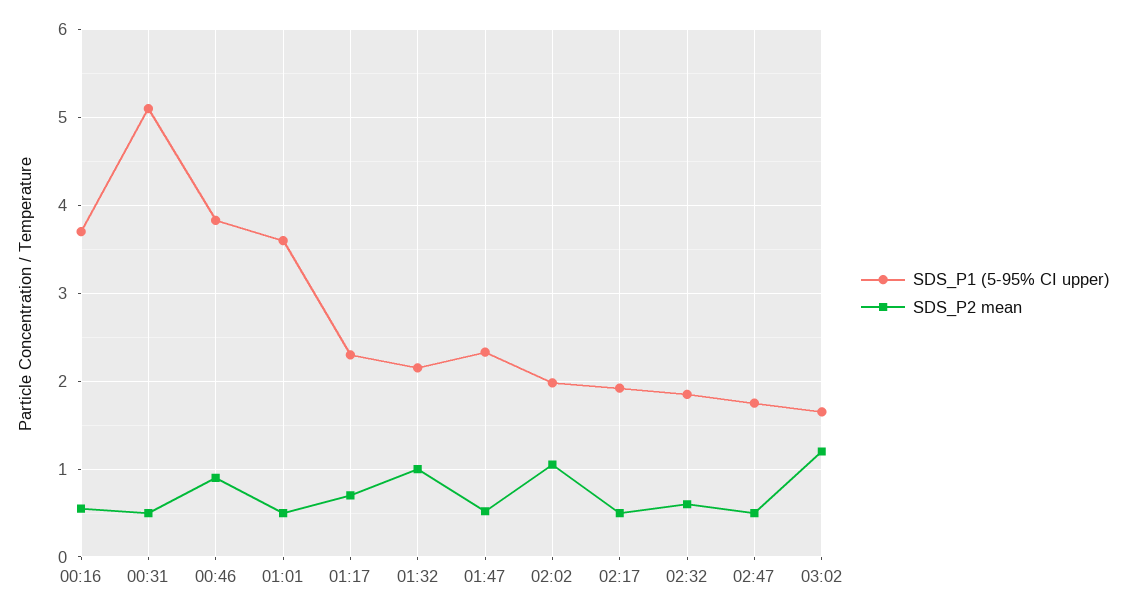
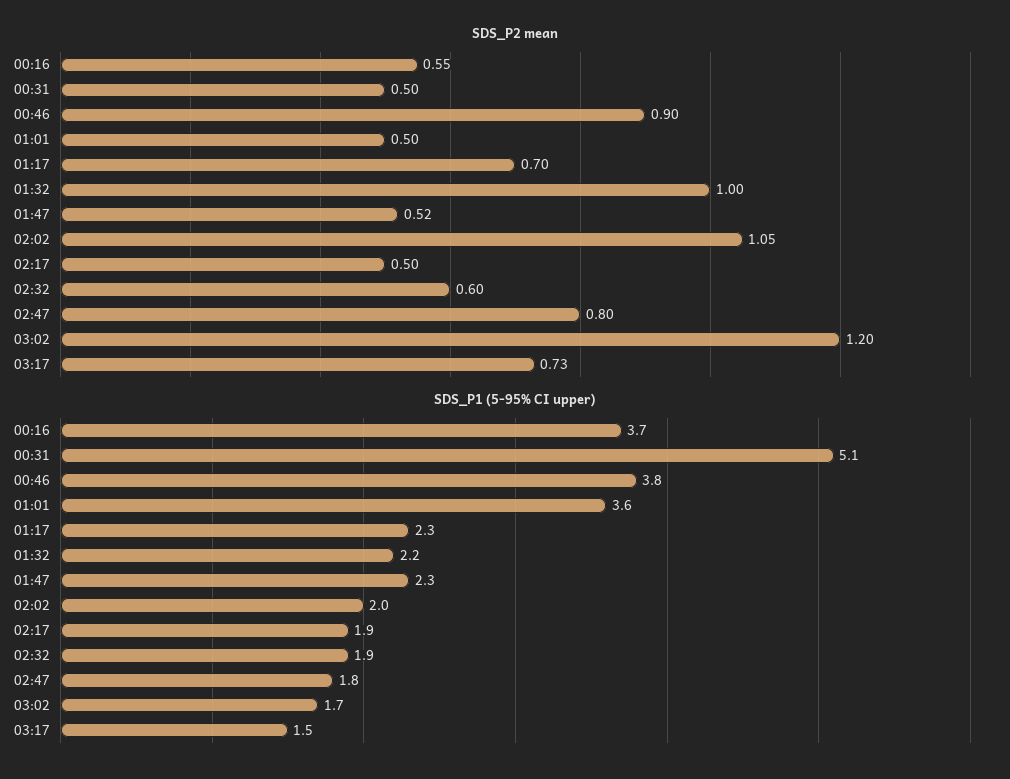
SDS_P2 mean, 02:47: 0.5 -> 0.8
SDS_P2 mean, 03:17: none -> 0.73
SDS_P1 (5-95% CI upper), 03:17: none -> 1.5

